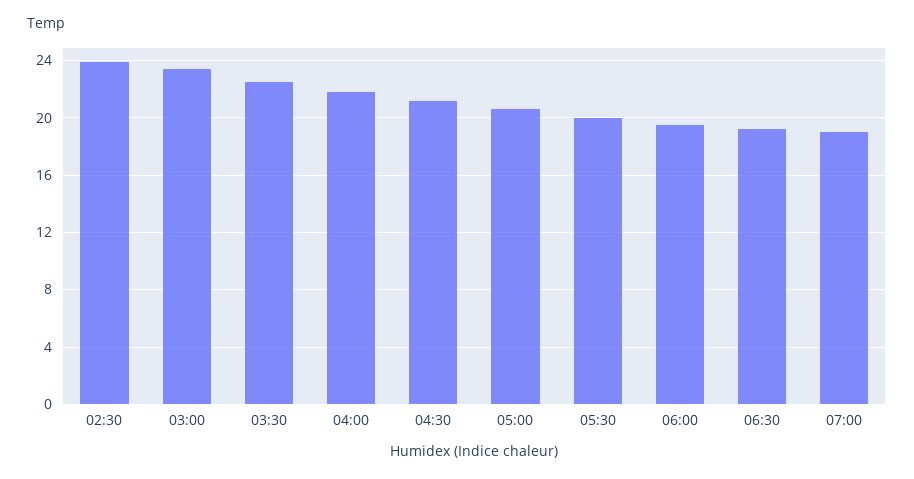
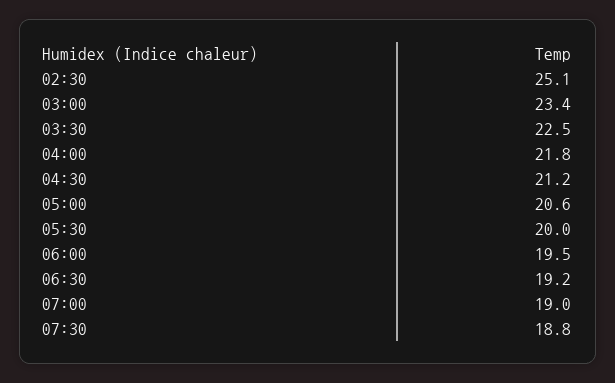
02:30: 24 -> 25.1
07:30: none -> 18.8

